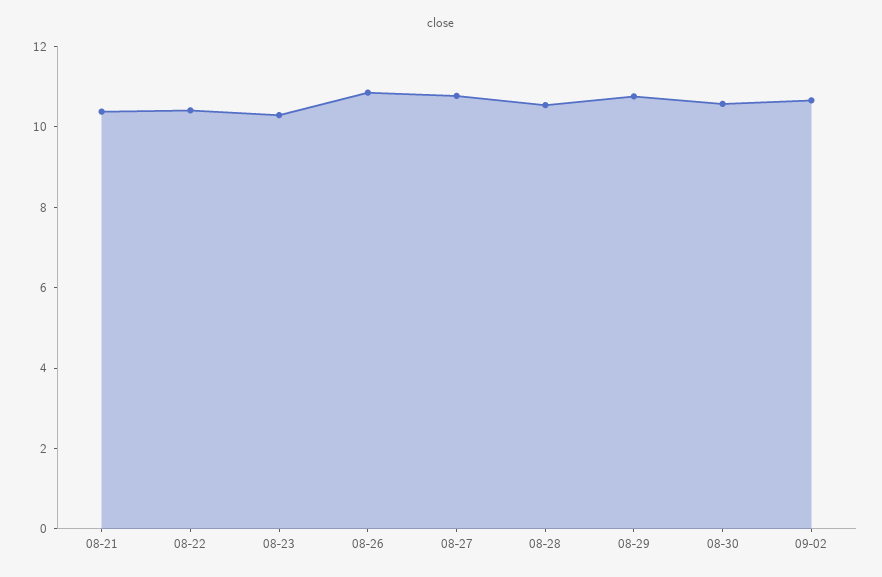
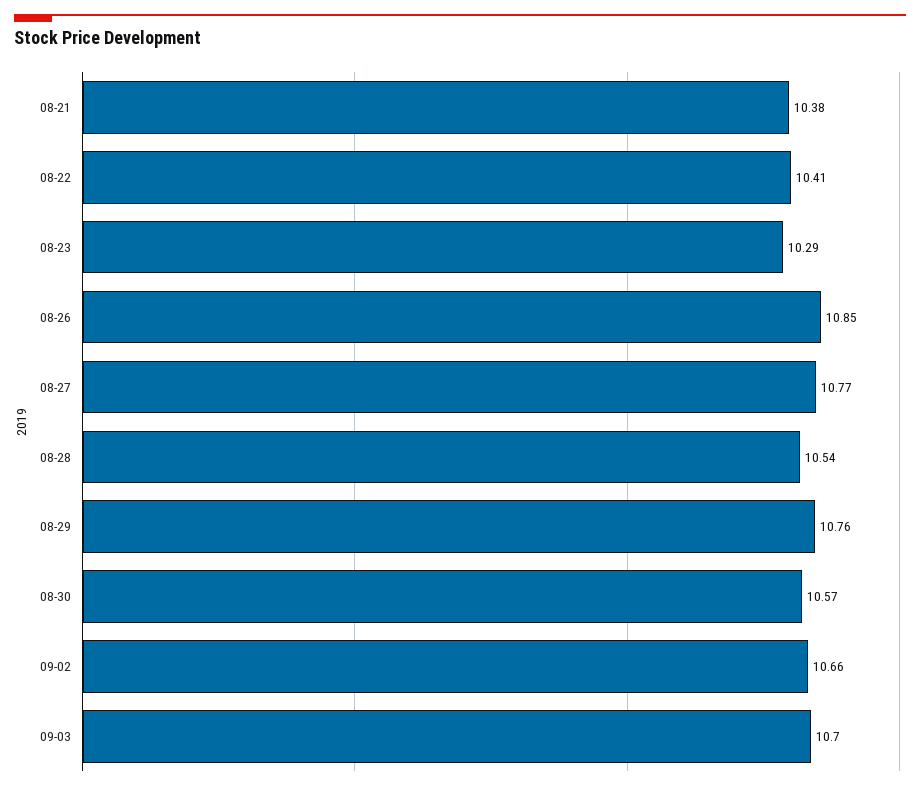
09-03: none -> 10.7

